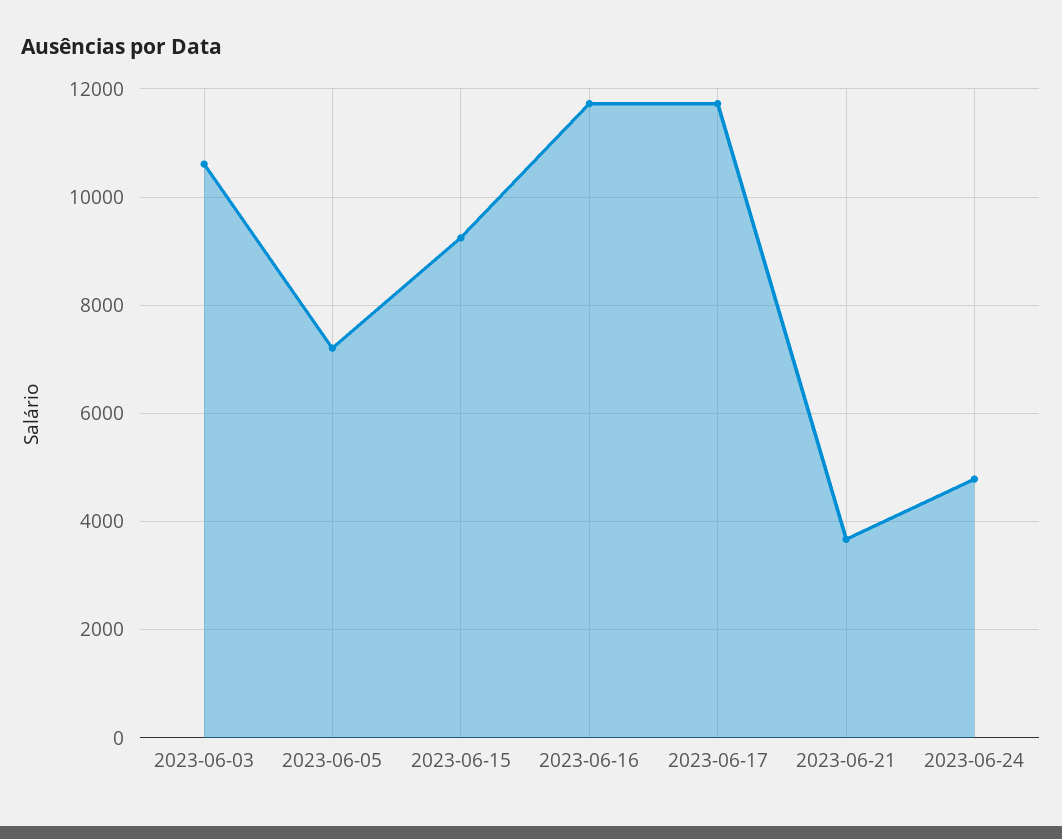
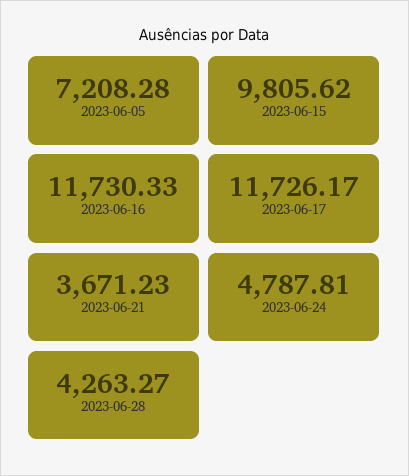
2023-06-03: 10600 -> none
2023-06-15: 9200 -> 9805.62
2023-06-28: none -> 4263.27

